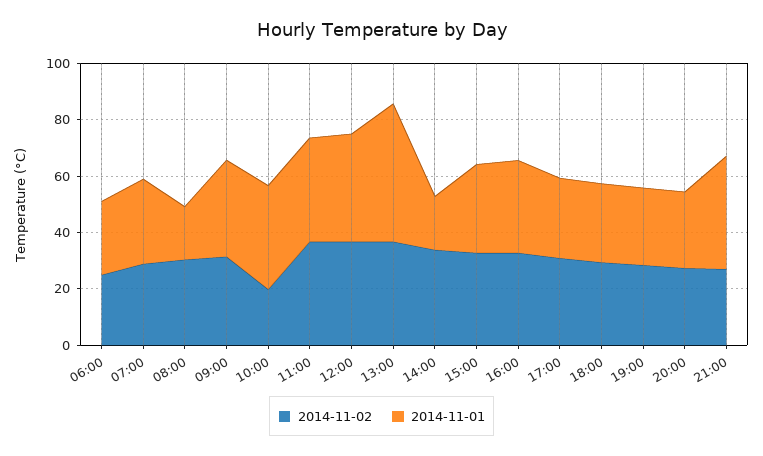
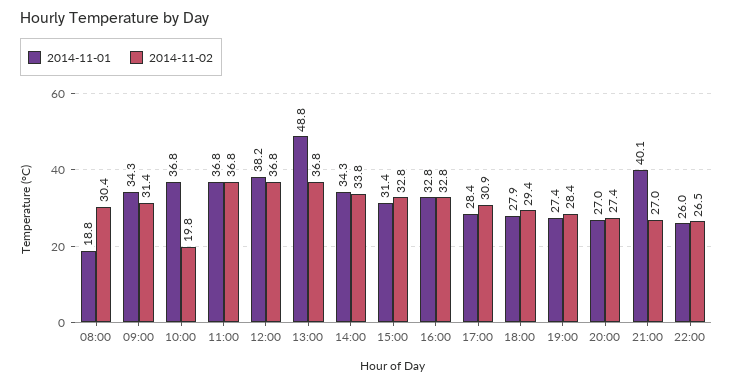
2014-11-02, 06:00: 25 -> none
2014-11-01, 06:00: 25 -> none
2014-11-02, 07:00: 30 -> none
2014-11-01, 07:00: 30 -> none
2014-11-01, 14:00: 20 -> 34.3
2014-11-01, 22:00: none -> 26
2014-11-02, 22:00: none -> 26.5

